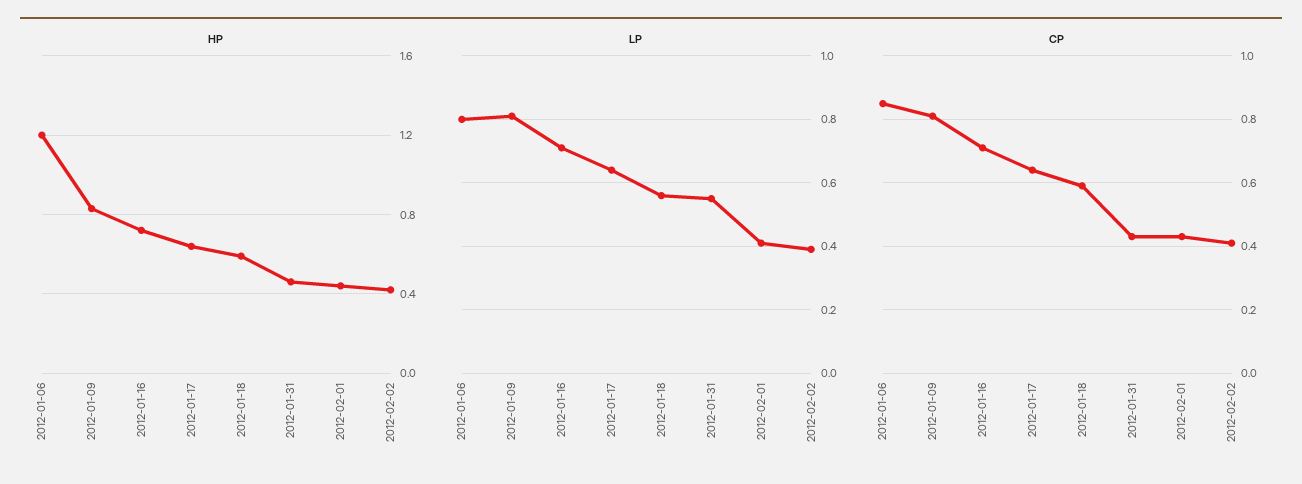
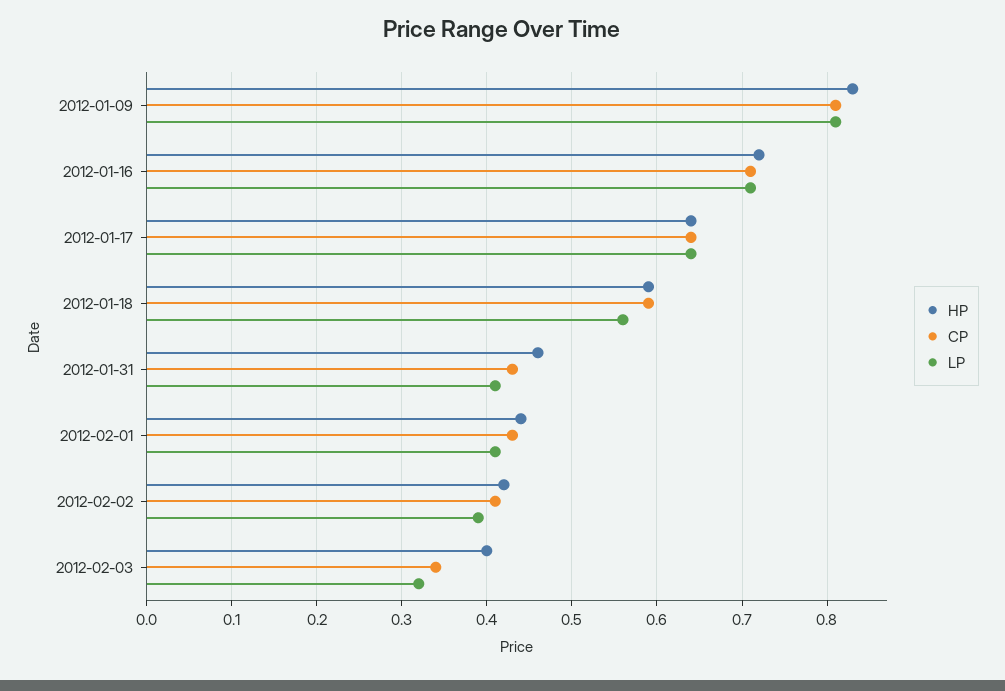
HP, 2012-01-06: 1.2 -> none
LP, 2012-01-06: 0.8 -> none
LP, 2012-01-31: 0.55 -> 0.41
CP, 2012-01-06: 0.85 -> none
HP, 2012-02-03: none -> 0.4
CP, 2012-02-03: none -> 0.34
LP, 2012-02-03: none -> 0.32

